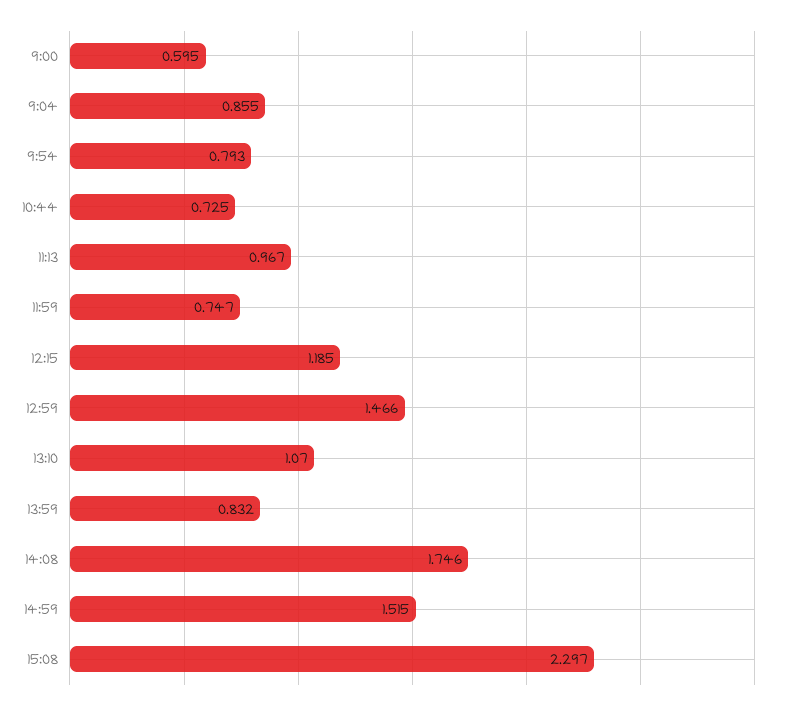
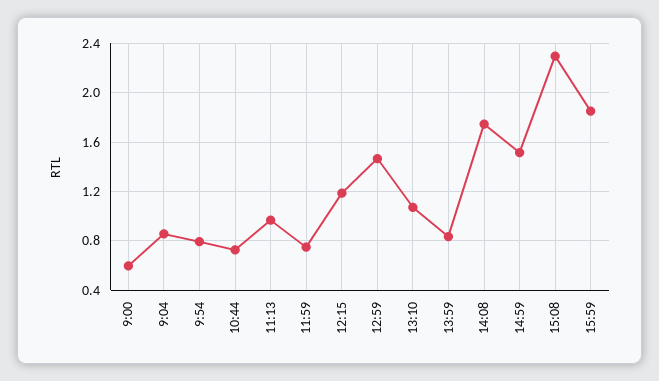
15:59: none -> 1.85

